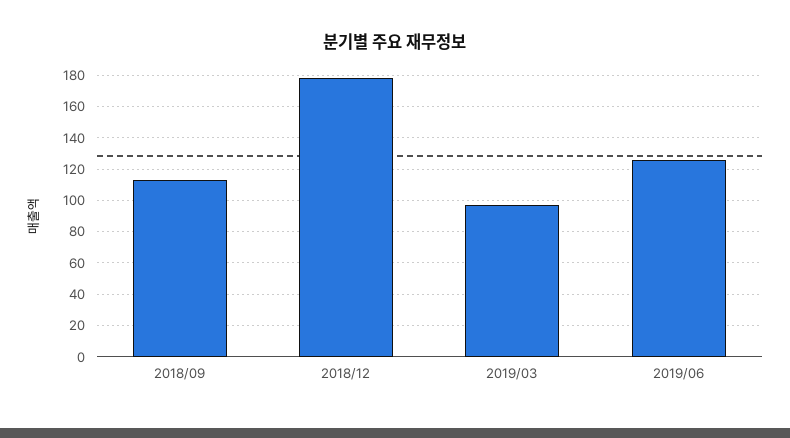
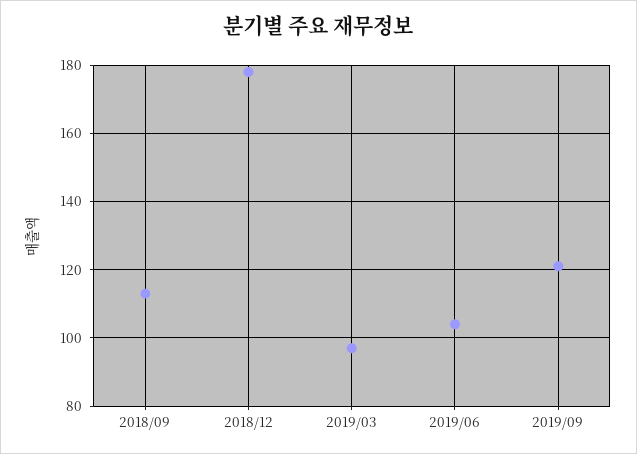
2019/06: 125 -> 105
2019/09: none -> 120

